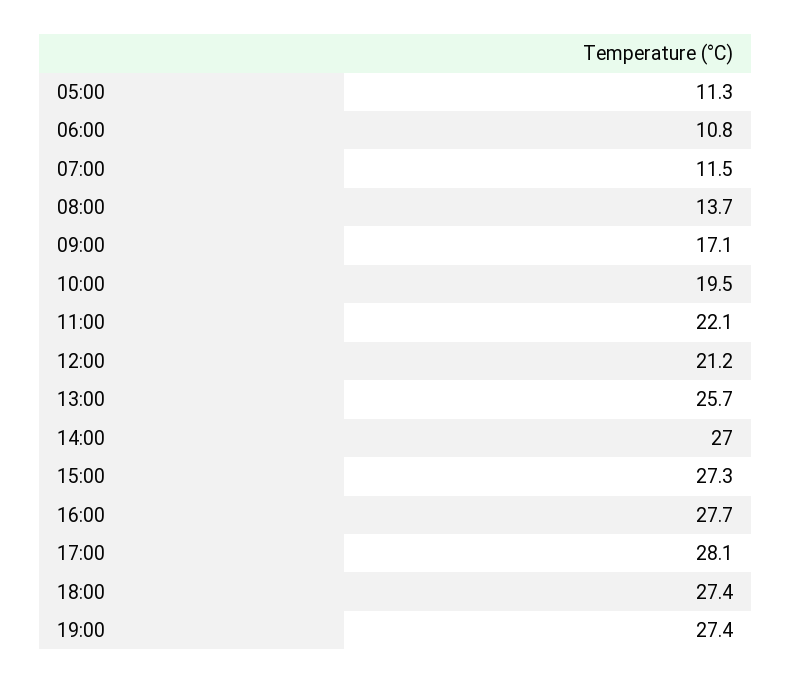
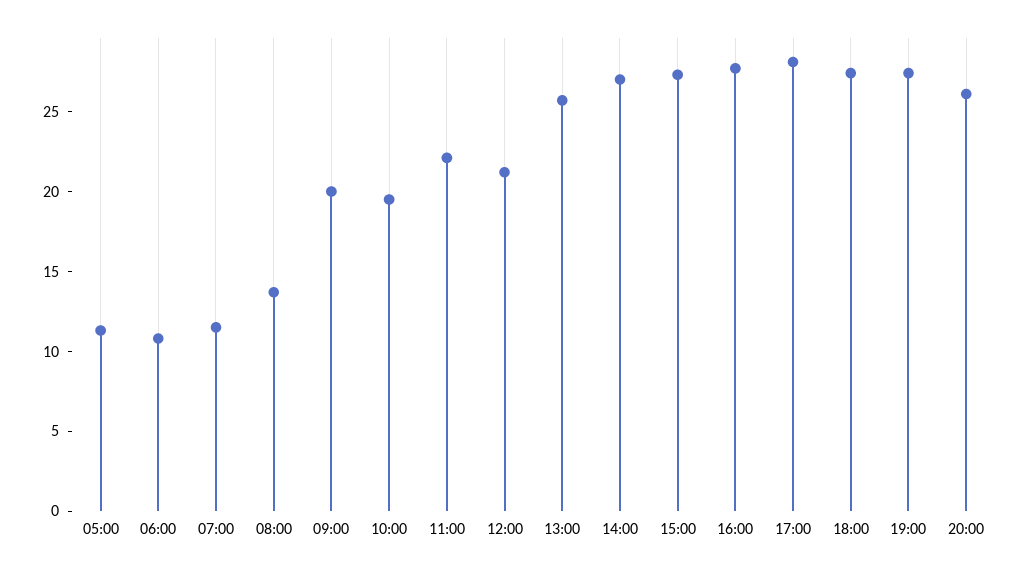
09:00: 17.1 -> 20
20:00: none -> 26

